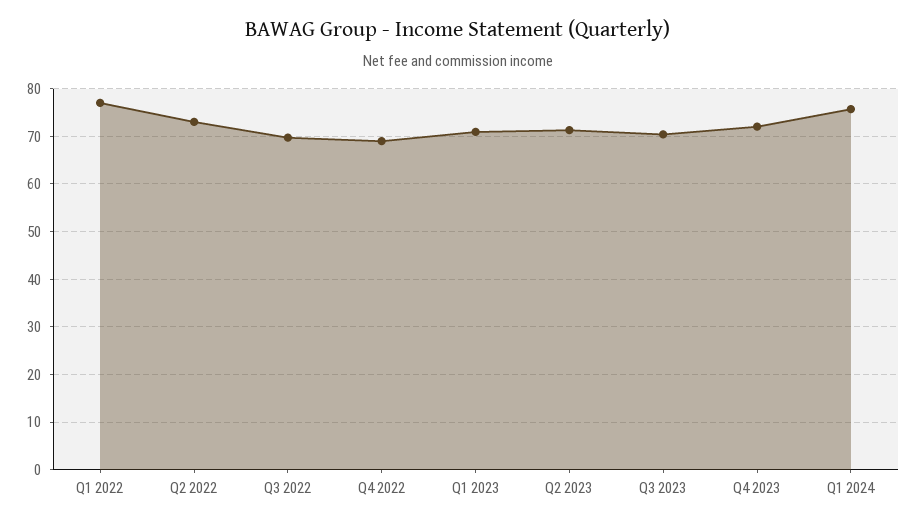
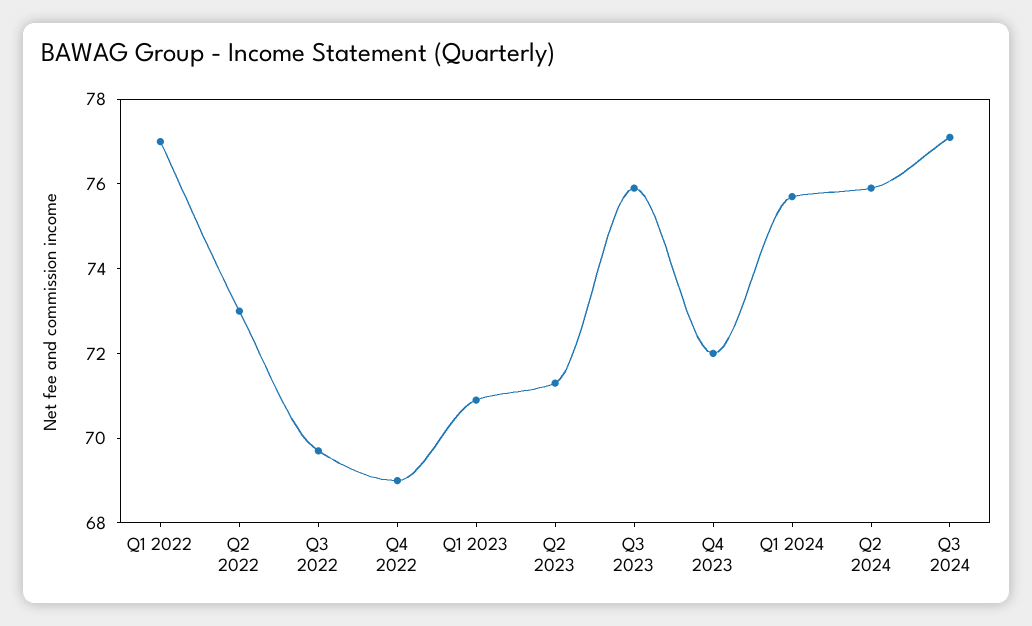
Q3 2023: 70 -> 76
Q2 2024: none -> 76
Q3 2024: none -> 77

